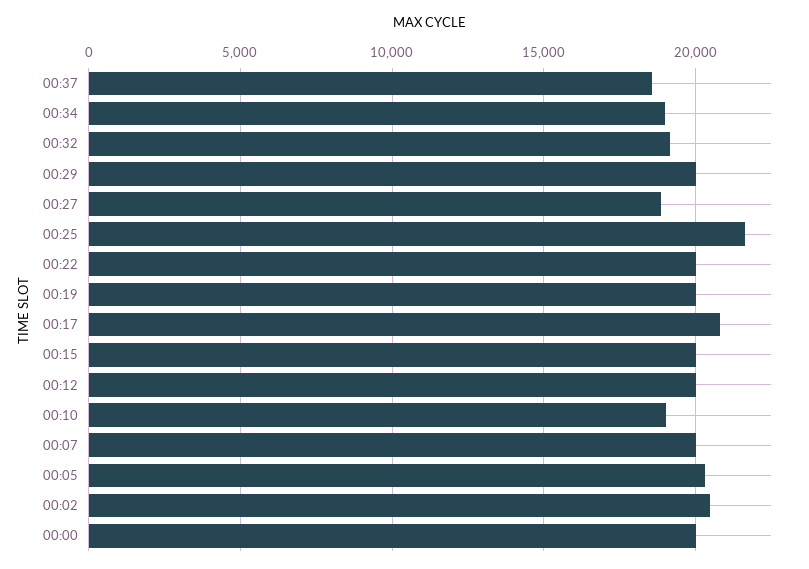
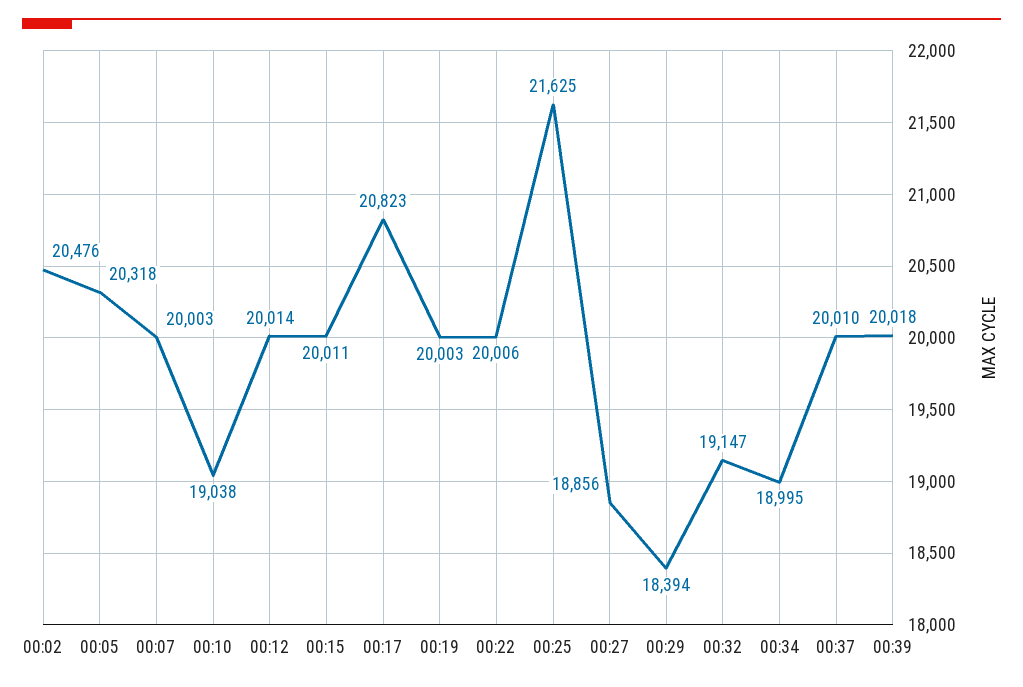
00:37: 18500 -> 20010
00:29: 20000 -> 18394
00:00: 20000 -> none
00:39: none -> 20018

